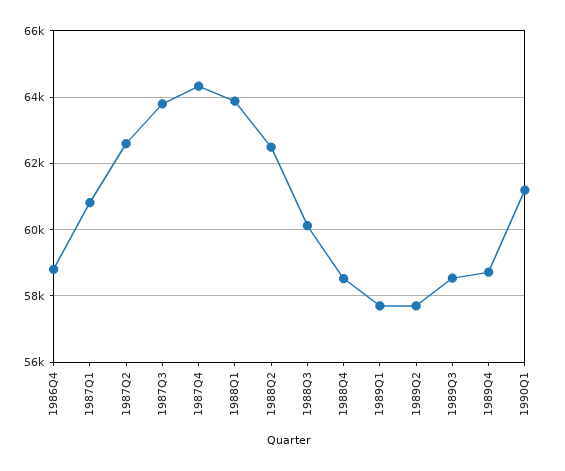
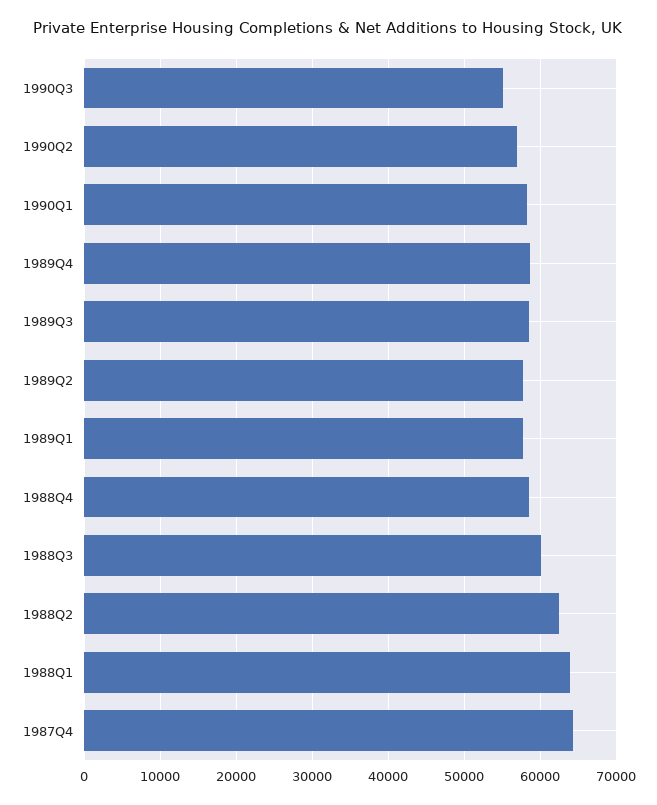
1986Q4: 58800 -> none
1987Q1: 60800 -> none
1987Q2: 62600 -> none
1987Q3: 63800 -> none
1990Q1: 61200 -> 58000
1990Q3: none -> 55000
1990Q2: none -> 57000

